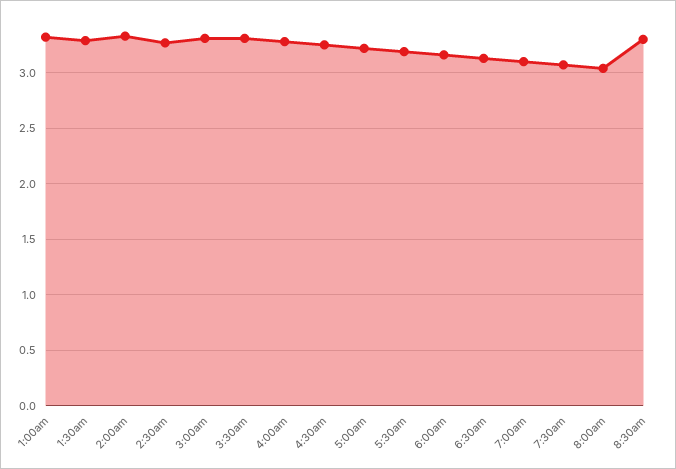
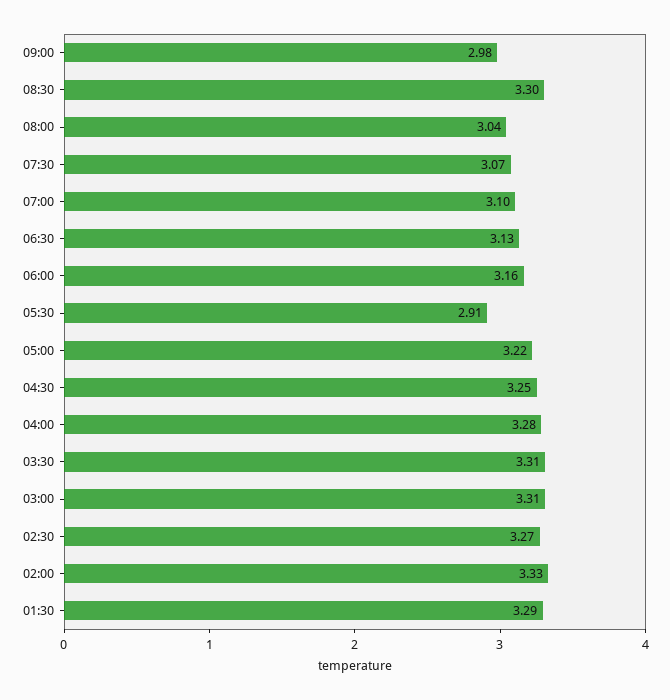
1:00am: 3.3 -> none
5:30am: 3.2 -> 2.91
09:00: none -> 2.98

